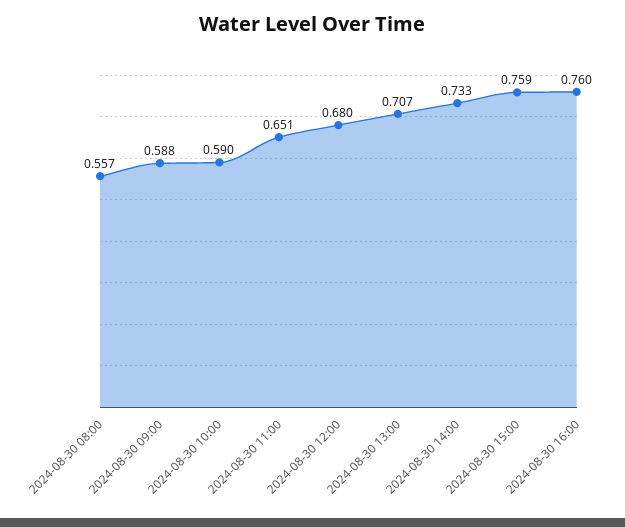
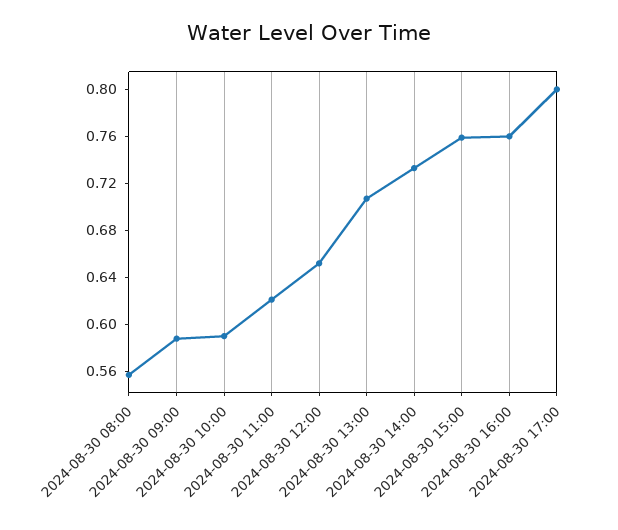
2024-08-30 11:00: 0.651 -> 0.62
2024-08-30 12:00: 0.68 -> 0.65
2024-08-30 17:00: none -> 0.8

